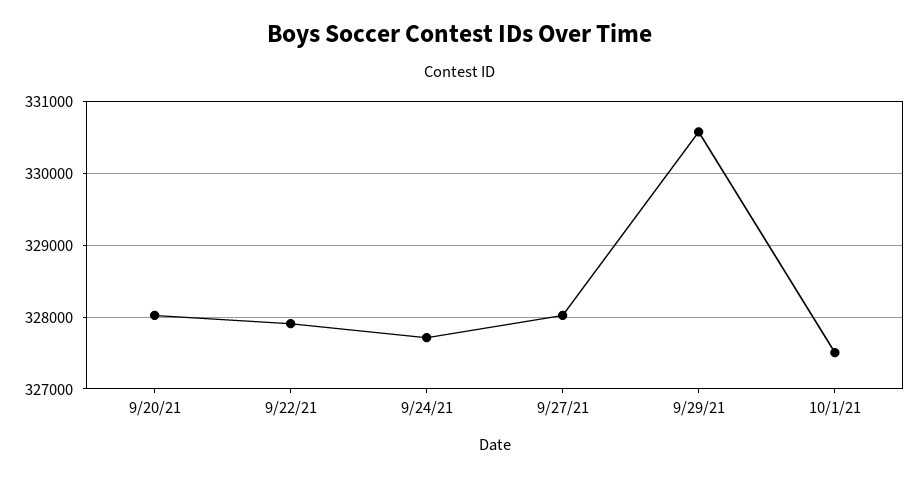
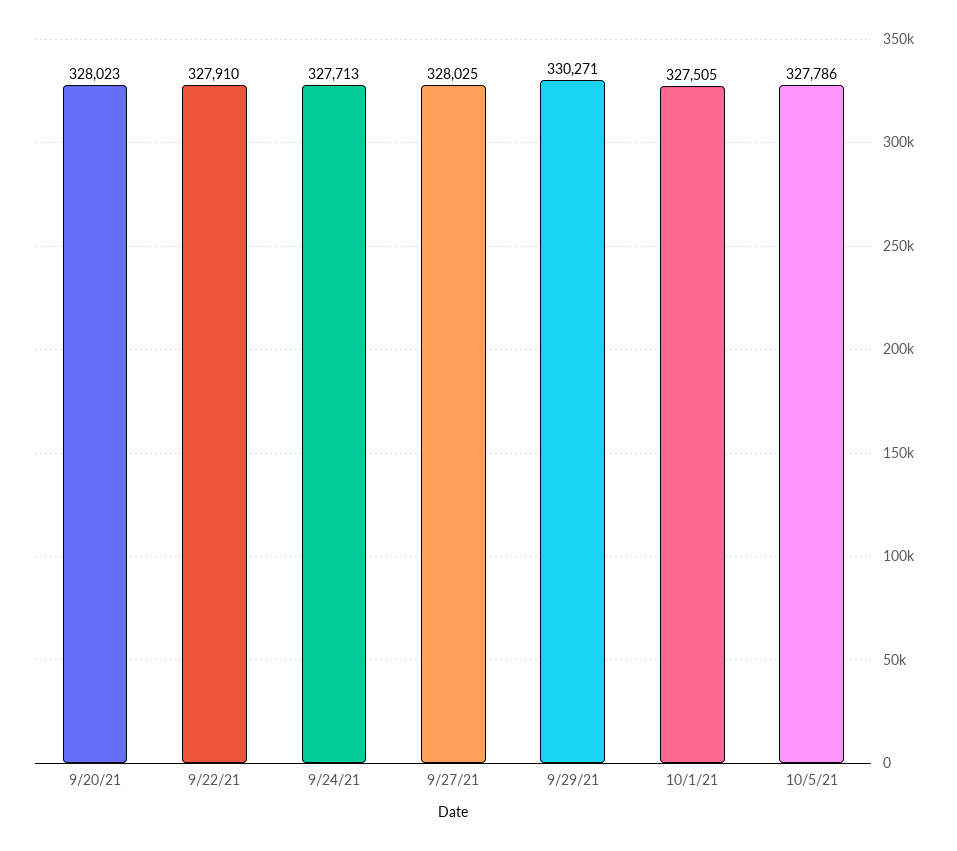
9/29/21: 330600 -> 330271
10/5/21: none -> 327786

